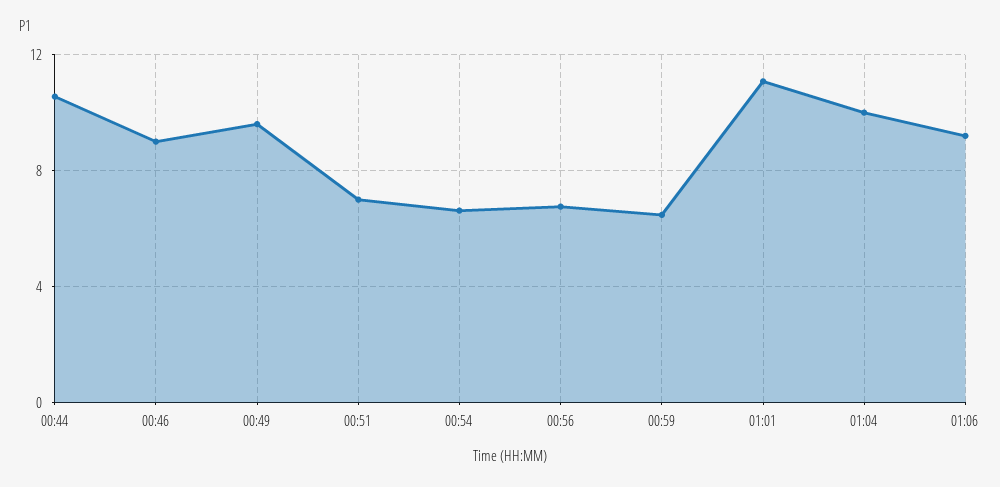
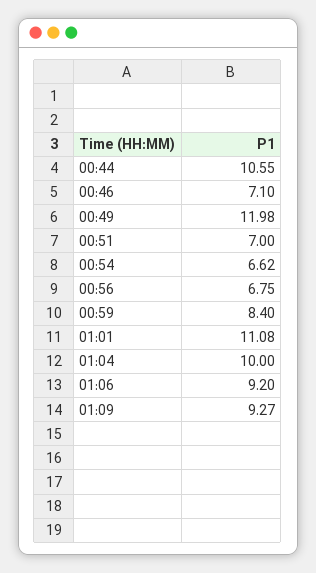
00:46: 9 -> 7.1
00:49: 9.5 -> 11.98
00:59: 6.5 -> 8.4
01:09: none -> 9.27

